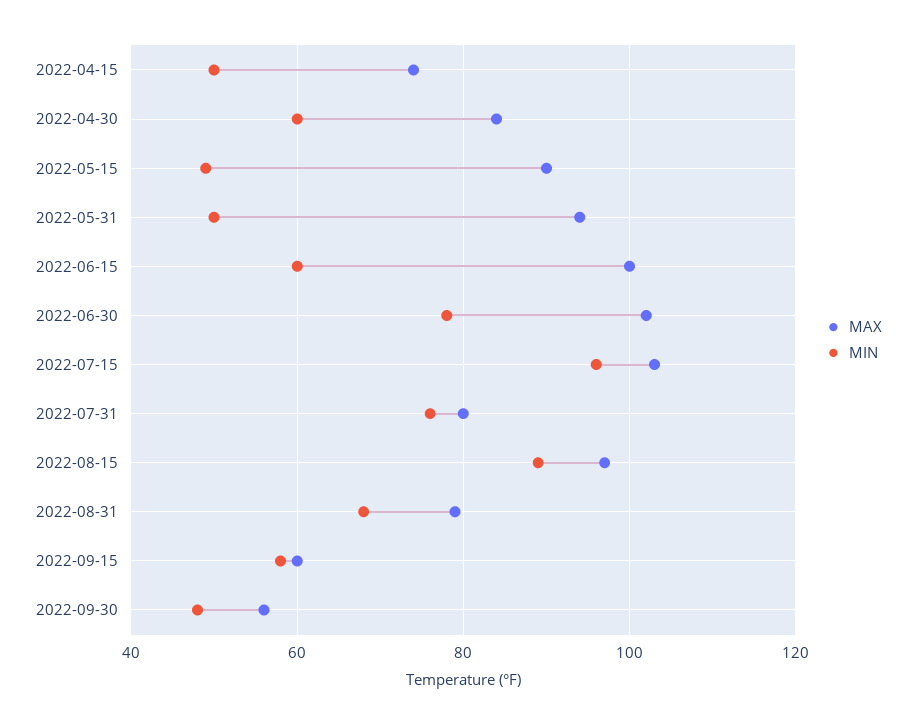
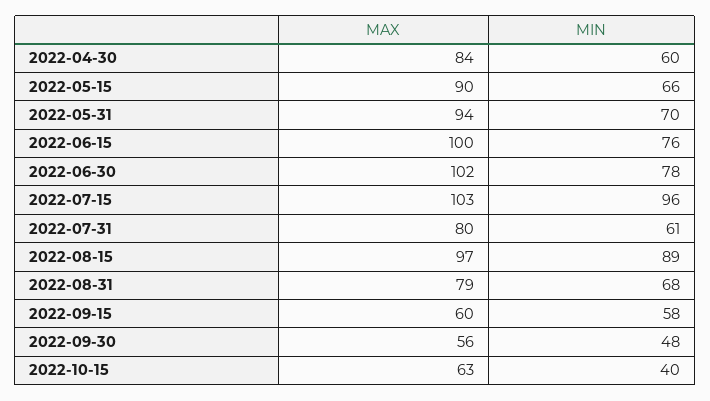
MAX, 2022-04-15: 75 -> none
MIN, 2022-04-15: 50 -> none
MIN, 2022-05-15: 50 -> 66
MIN, 2022-05-31: 50 -> 70
MIN, 2022-06-15: 60 -> 76
MIN, 2022-07-31: 75 -> 61
MAX, 2022-10-15: none -> 63
MIN, 2022-10-15: none -> 40

